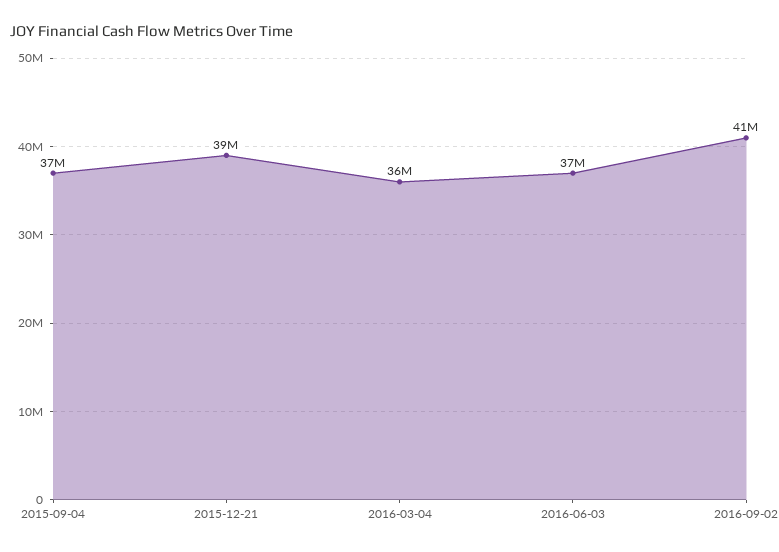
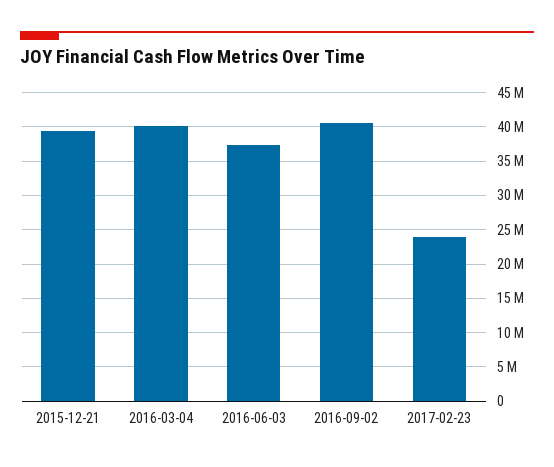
2015-09-04: 37000000 -> none
2016-03-04: 36000000 -> 40000000
2017-02-23: none -> 24000000

